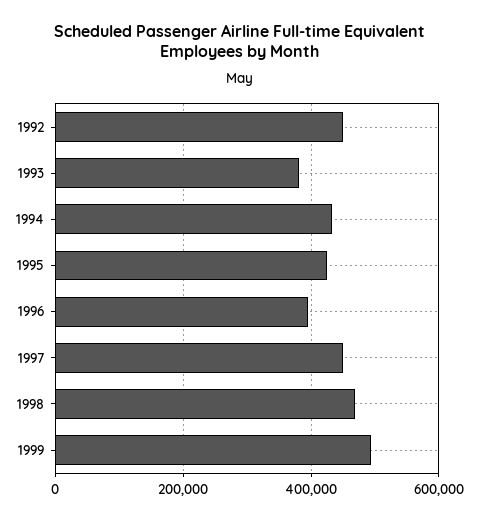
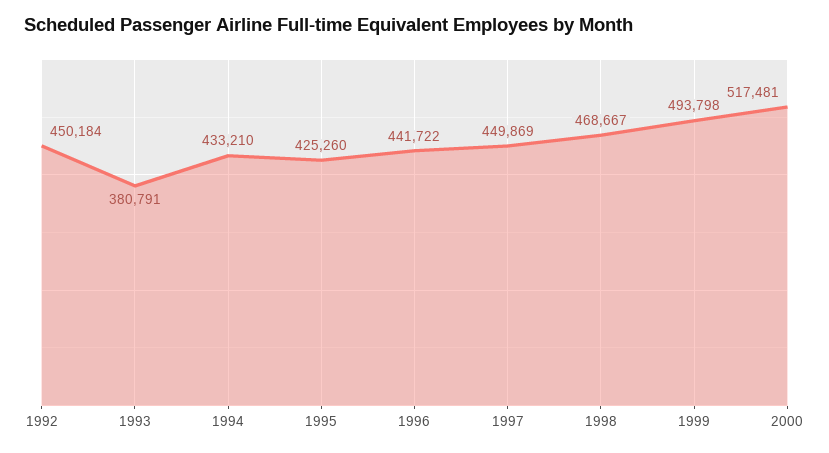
1996: 400000 -> 441722
2000: none -> 517481

